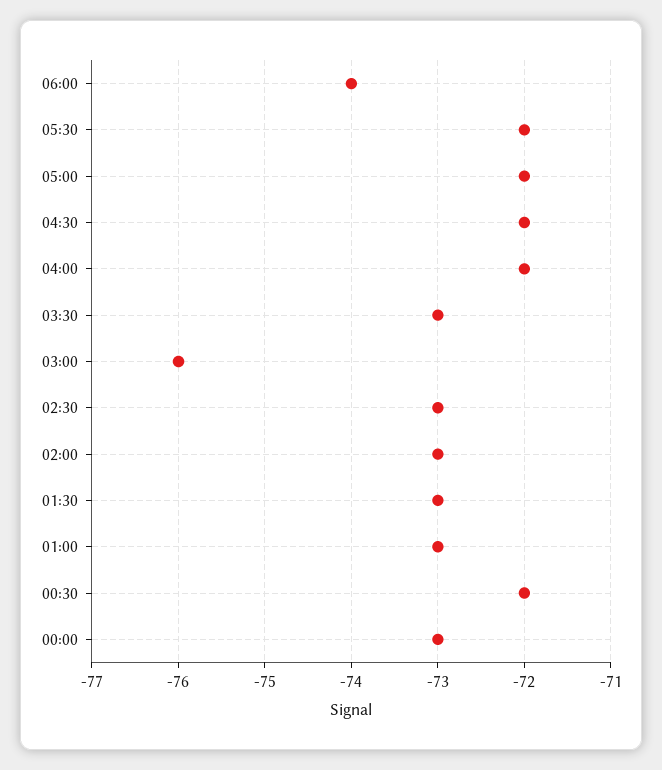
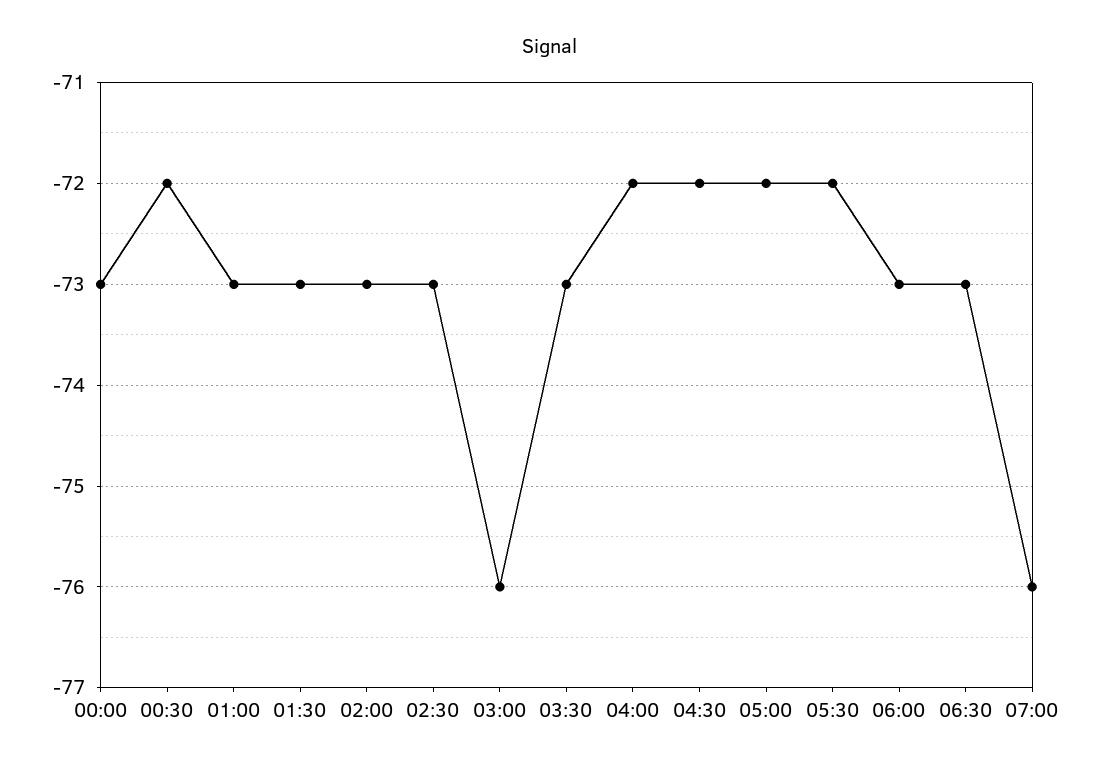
06:00: -74 -> -73
06:30: none -> -73
07:00: none -> -76

